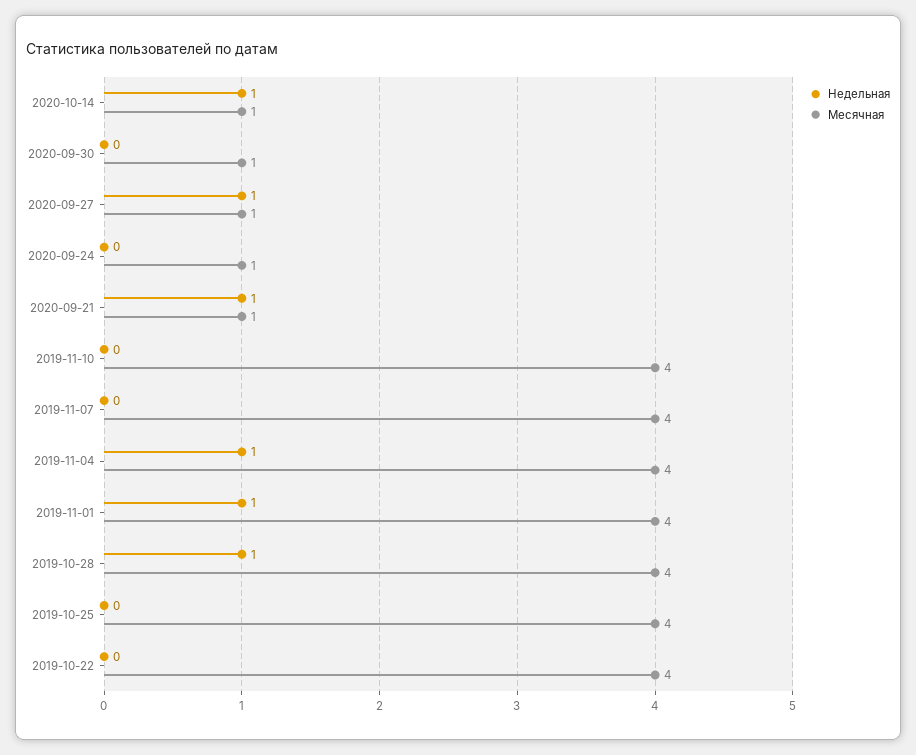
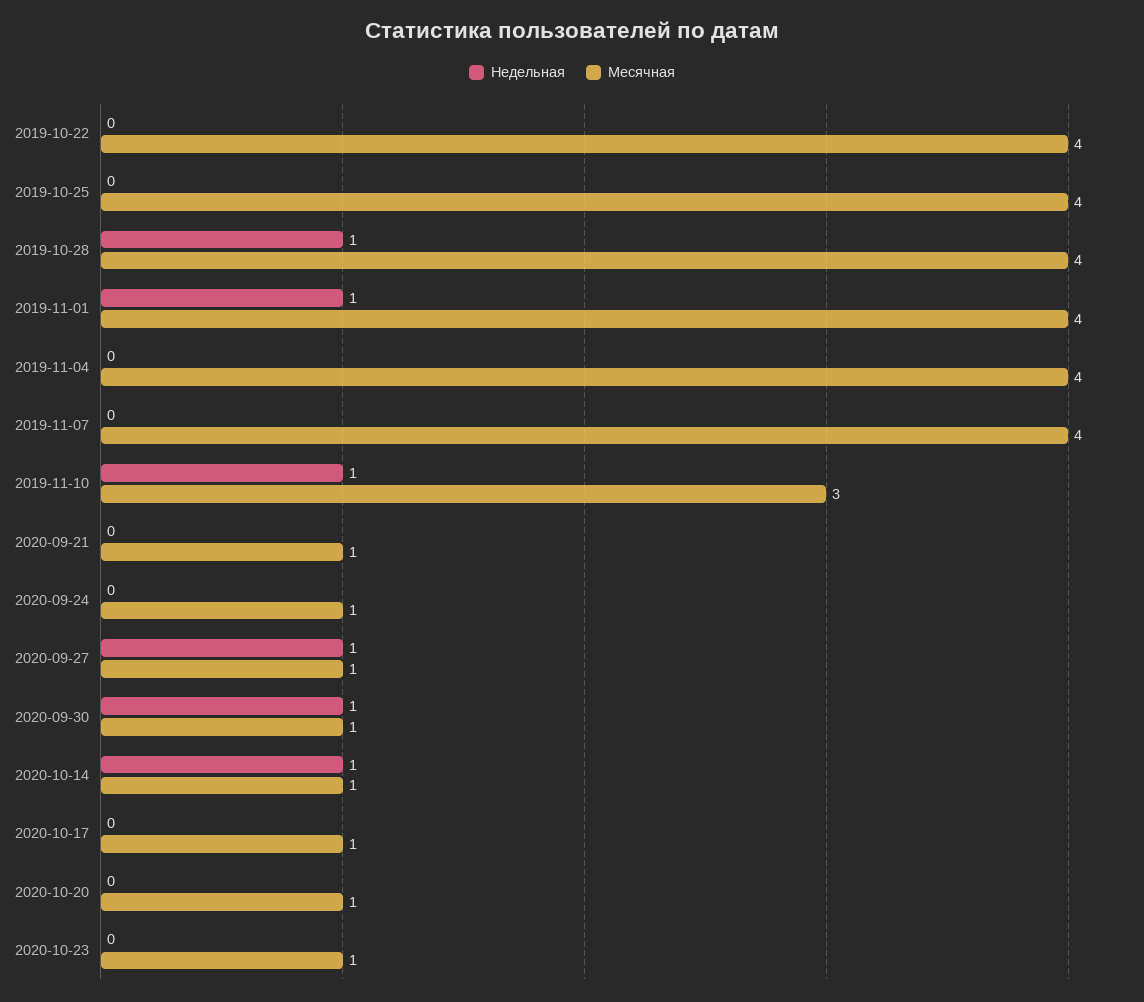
Недельная, 2020-09-30: 0 -> 1
Недельная, 2020-09-21: 1 -> 0
Недельная, 2019-11-10: 0 -> 1
Месячная, 2019-11-10: 4 -> 3
Недельная, 2019-11-04: 1 -> 0
Недельная, 2020-10-17: none -> 0
Месячная, 2020-10-17: none -> 1
Недельная, 2020-10-20: none -> 0
Месячная, 2020-10-20: none -> 1
Недельная, 2020-10-23: none -> 0
Месячная, 2020-10-23: none -> 1

